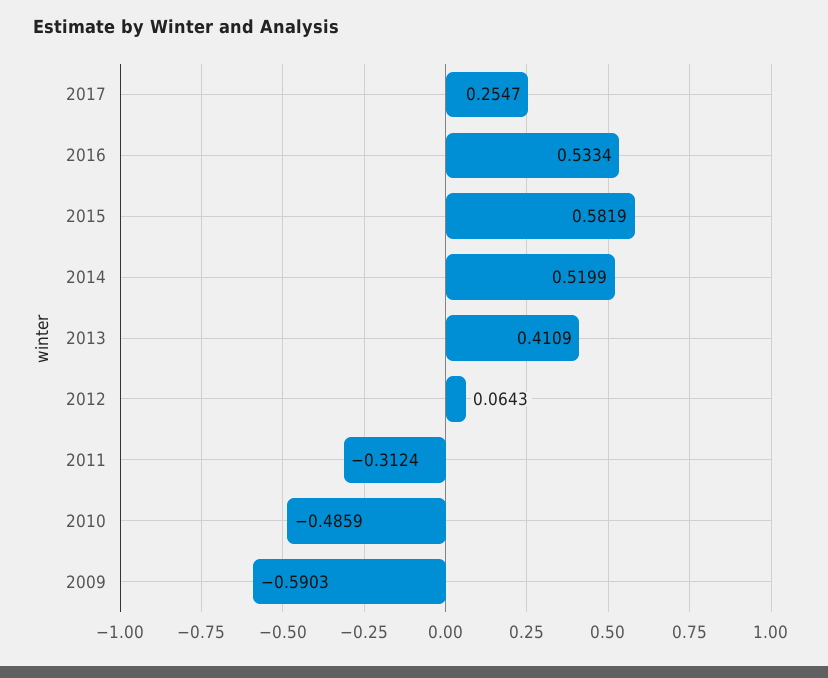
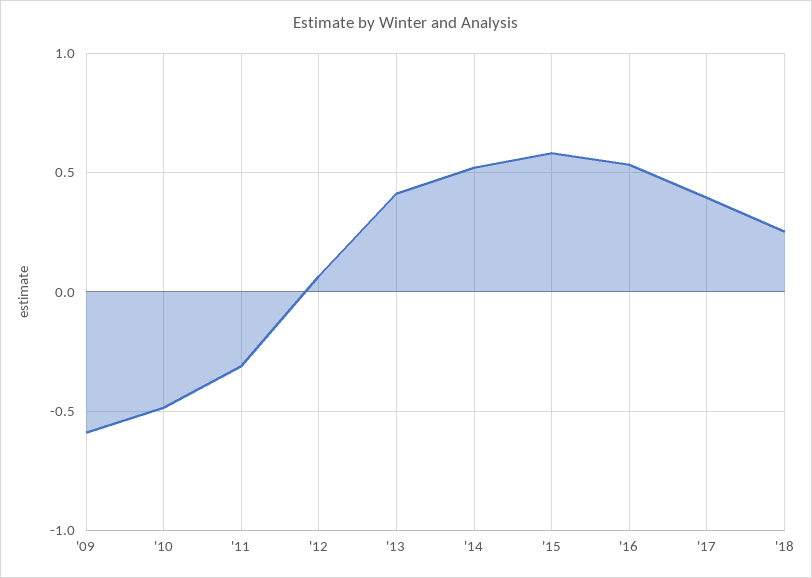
2017: 0.2547 -> 0.4
'18: none -> 0.25

